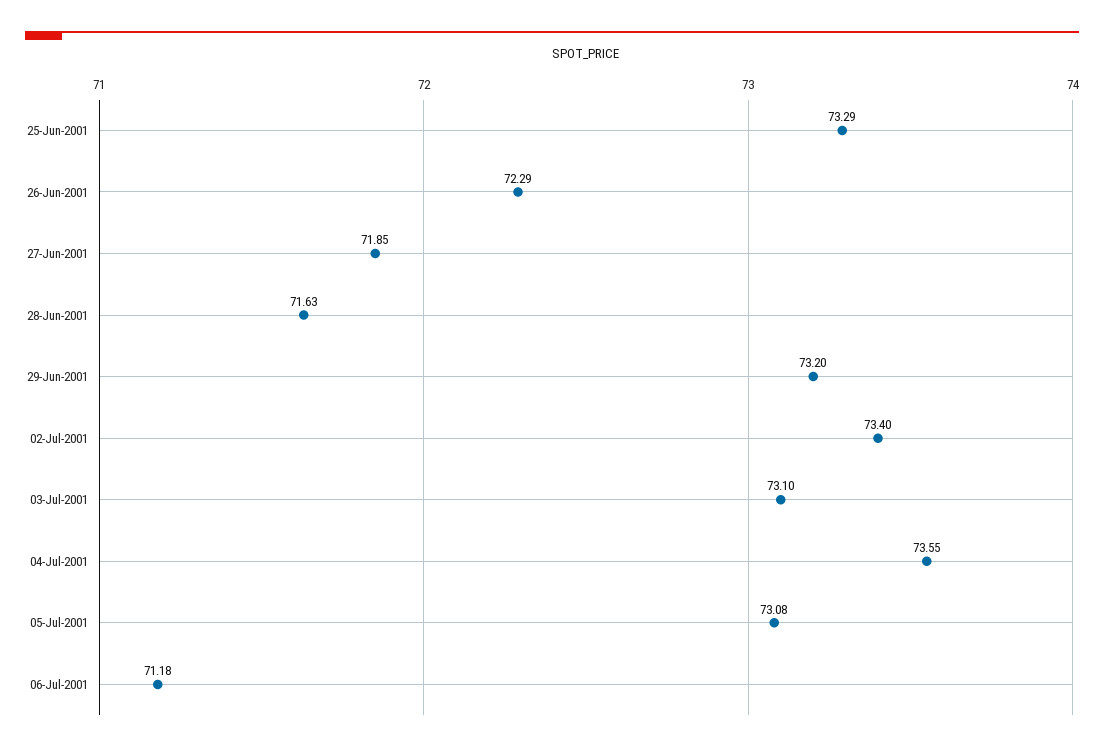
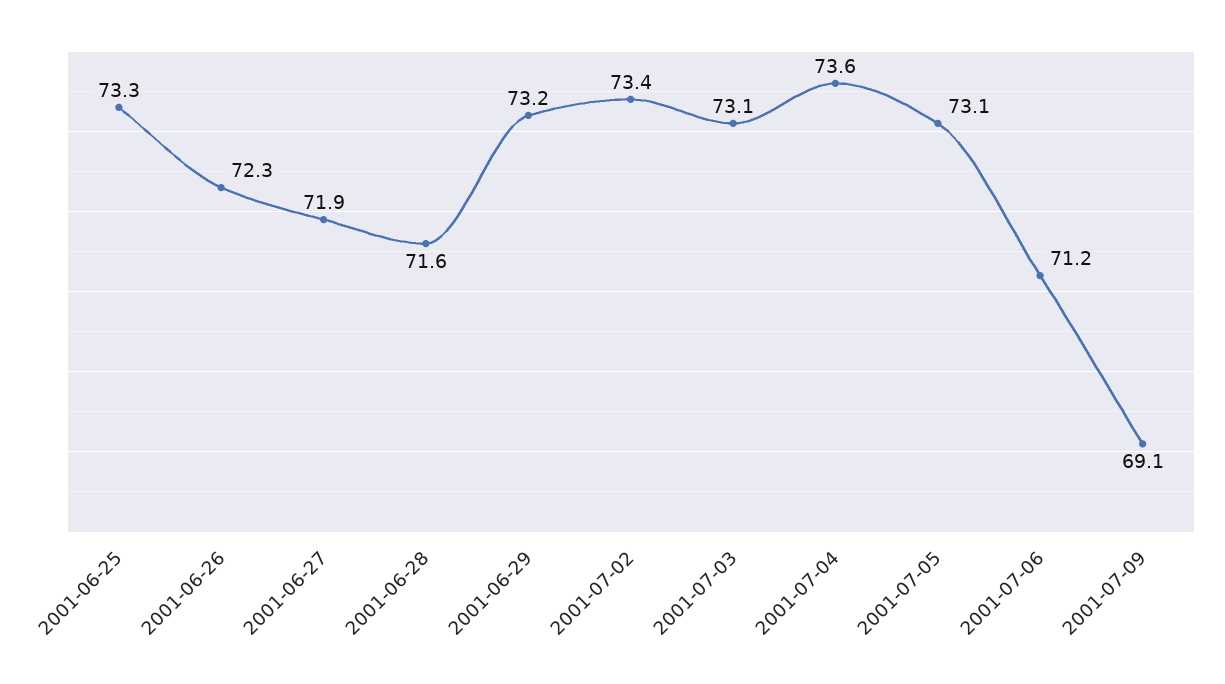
2001-07-09: none -> 69.1

